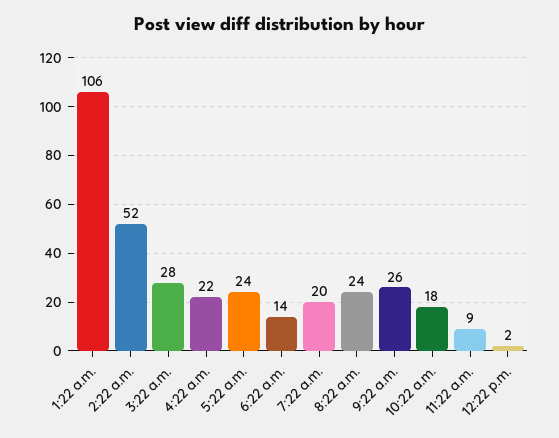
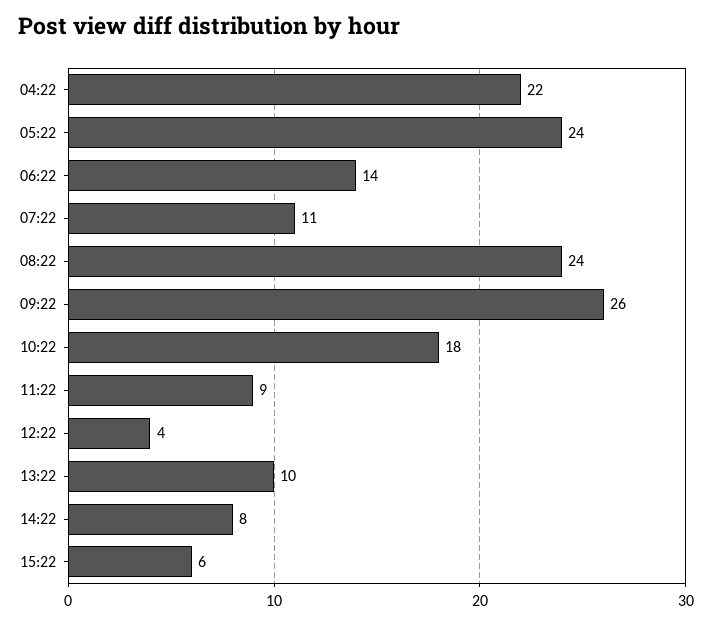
1:22 a.m.: 106 -> none
2:22 a.m.: 52 -> none
3:22 a.m.: 28 -> none
7:22 a.m.: 20 -> 11
12:22 p.m.: 2 -> 4
13:22: none -> 10
14:22: none -> 8
15:22: none -> 6

